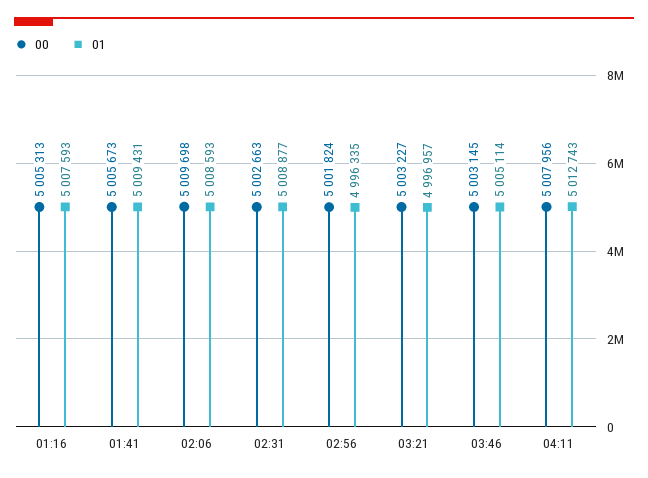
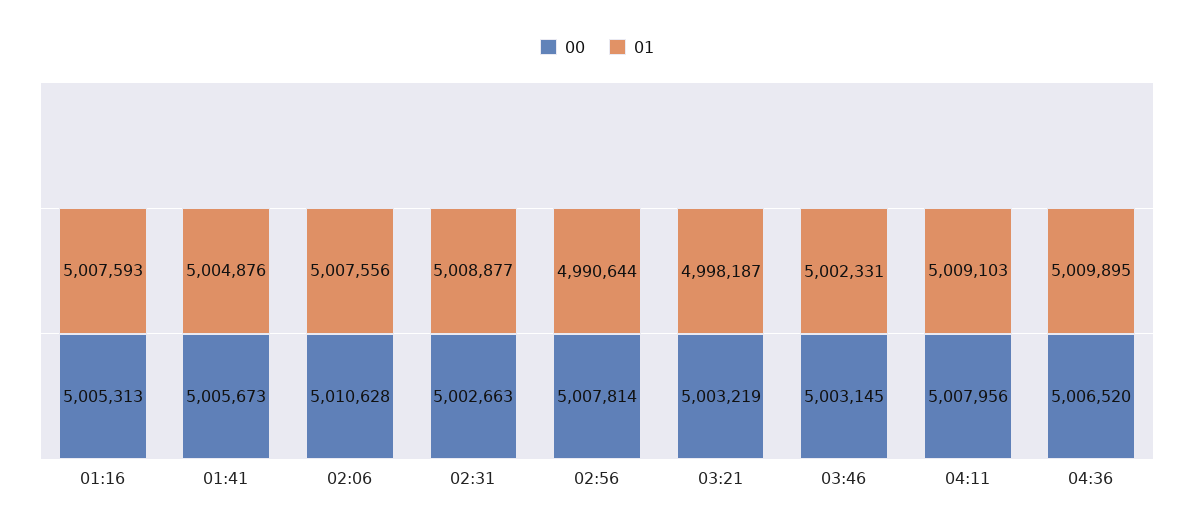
01, 01:41: 5009431 -> 5004876
00, 02:06: 5009698 -> 5010628
01, 02:06: 5008593 -> 5007556
00, 02:56: 5001824 -> 5007814
01, 02:56: 4996335 -> 4990644
00, 03:21: 5003227 -> 5003219
01, 03:21: 4996957 -> 4998187
01, 03:46: 5005114 -> 5002331
01, 04:11: 5012743 -> 5009103
00, 04:36: none -> 5006520
01, 04:36: none -> 5009895

